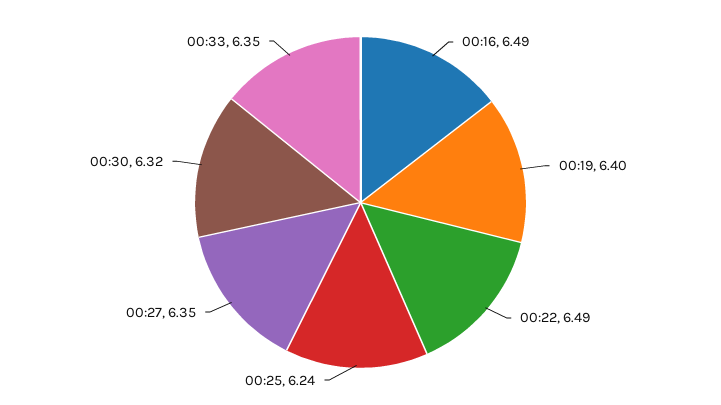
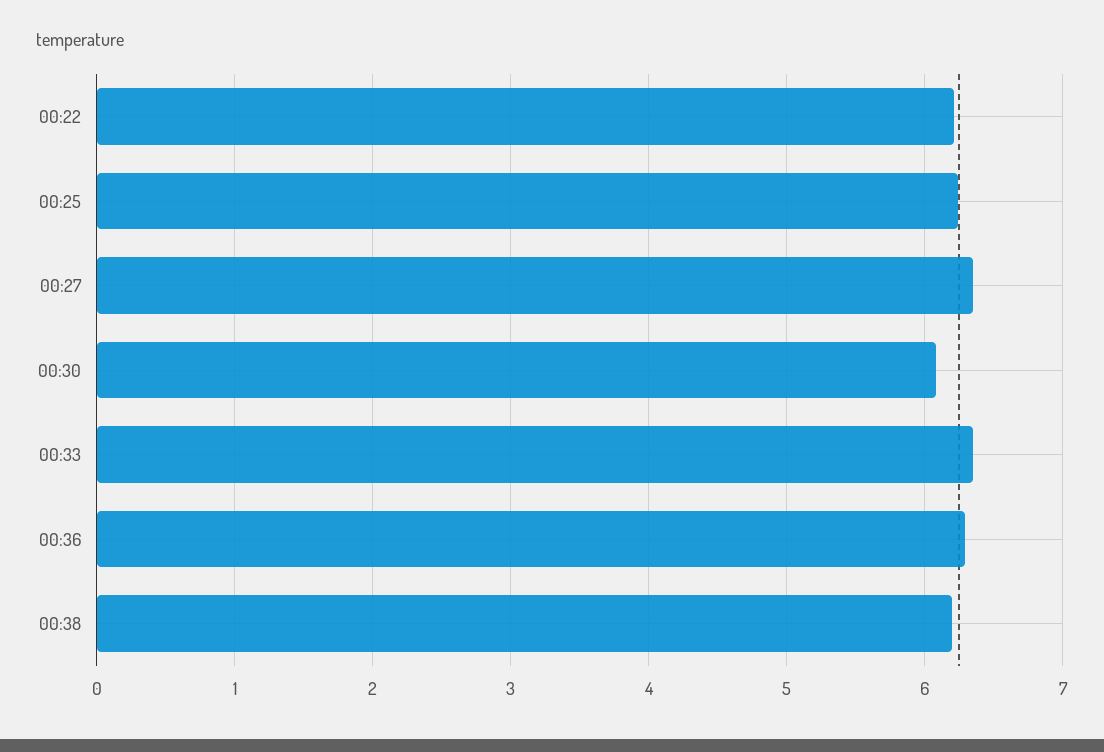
00:16: 6.49 -> none
00:19: 6.4 -> none
00:22: 6.49 -> 6.2
00:30: 6.32 -> 6.1
00:36: none -> 6.3
00:38: none -> 6.2

